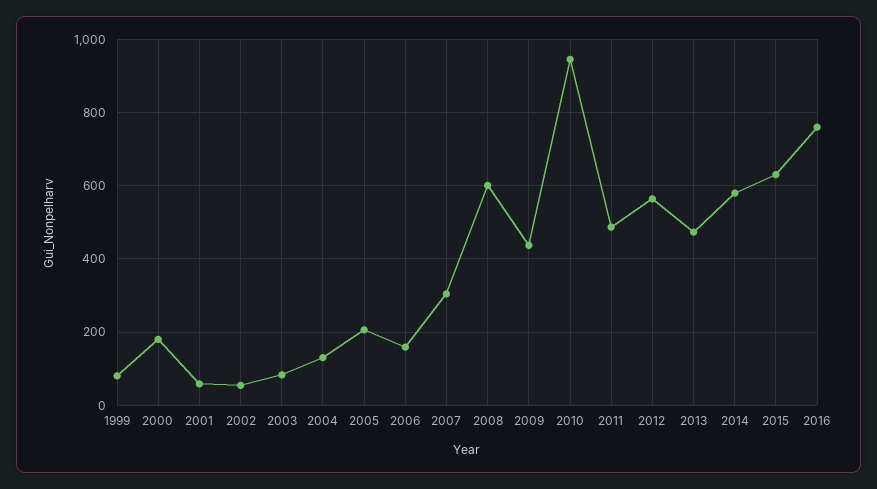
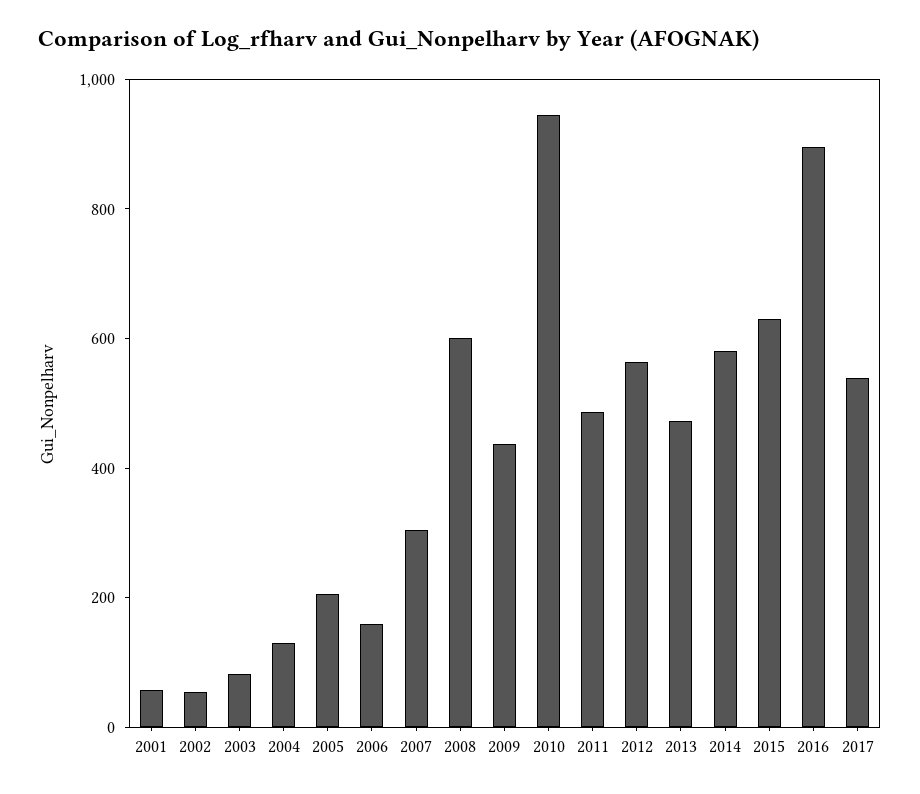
1999: 80 -> none
2000: 180 -> none
2016: 760 -> 900
2017: none -> 550

